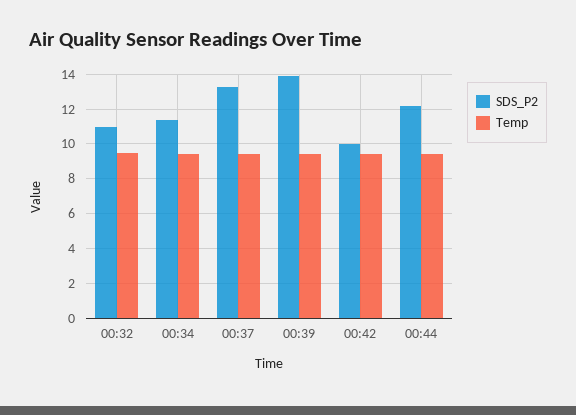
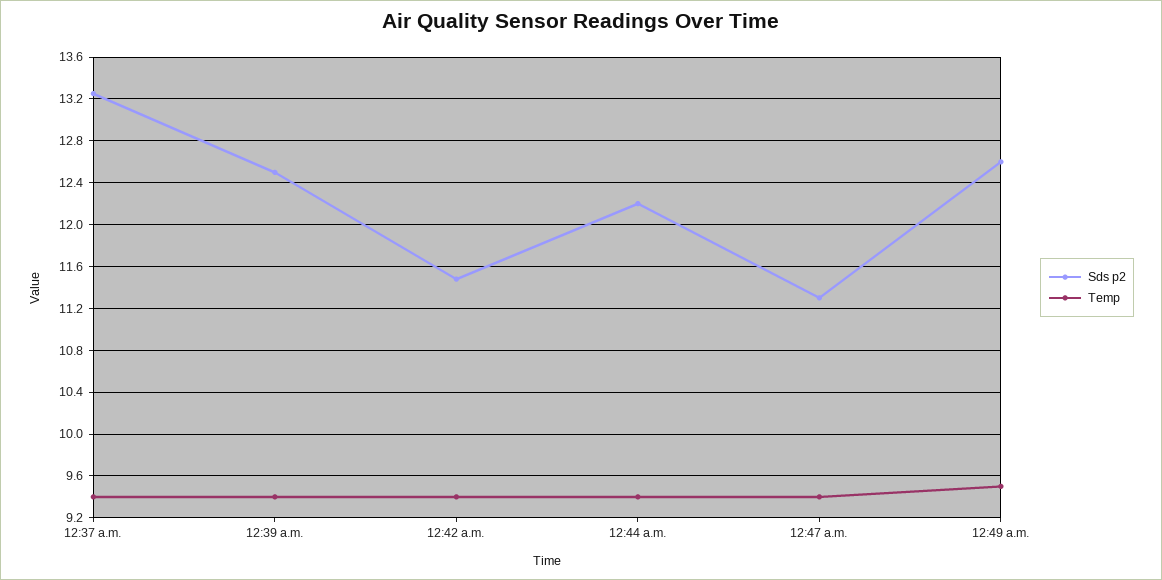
SDS_P2, 00:32: 11 -> none
Temp, 00:32: 9.5 -> none
SDS_P2, 00:34: 11.5 -> none
Temp, 00:34: 9.5 -> none
SDS_P2, 00:39: 14 -> 12.5
SDS_P2, 00:42: 10 -> 11.5
SDS_P2, 12:47 a.m.: none -> 11.3
Temp, 12:47 a.m.: none -> 9.4
SDS_P2, 12:49 a.m.: none -> 12.6
Temp, 12:49 a.m.: none -> 9.5

